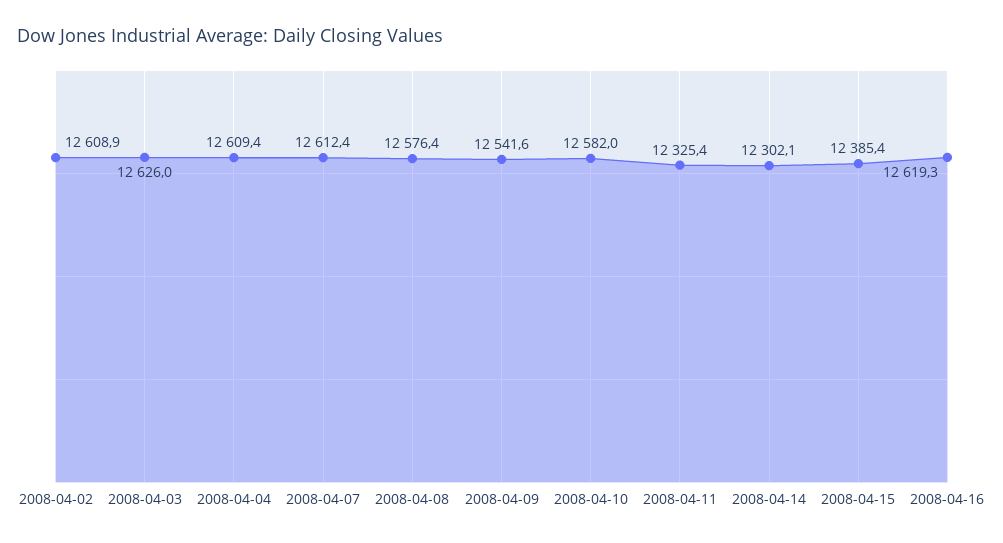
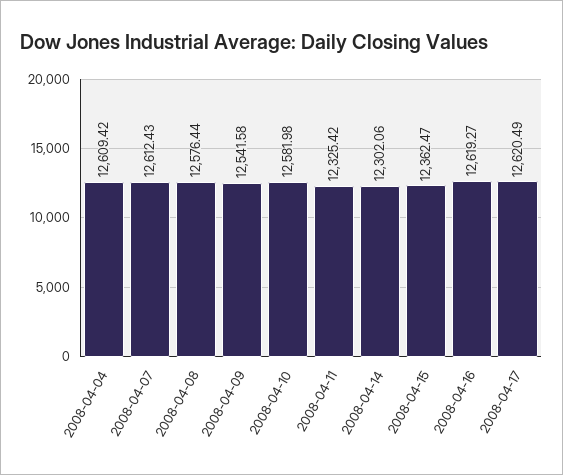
2008-04-02: 12608.9 -> none
2008-04-03: 12626 -> none
2008-04-15: 12385.4 -> 12362.47
2008-04-17: none -> 12620.49

